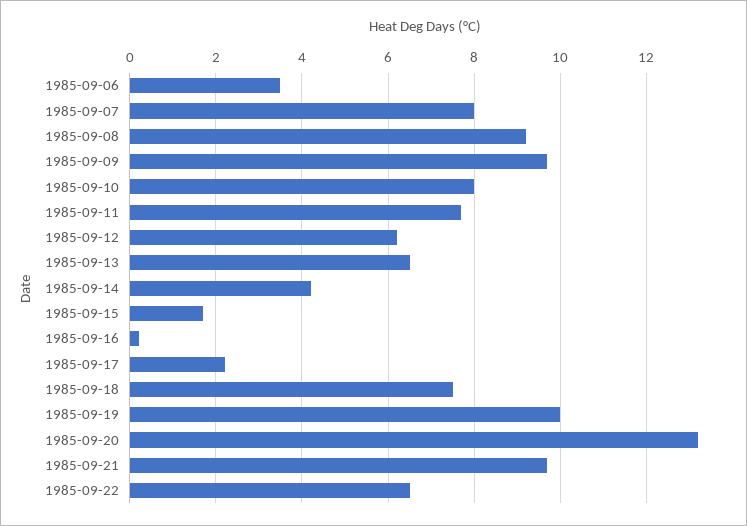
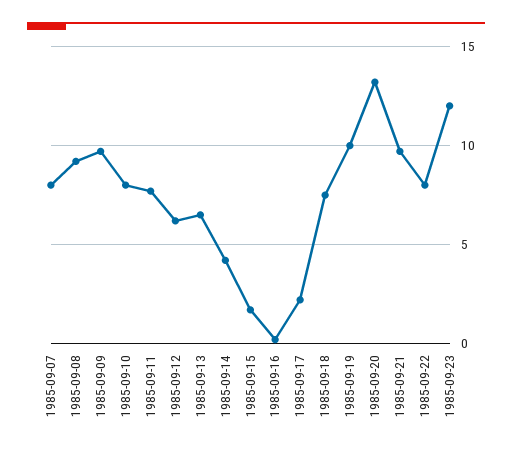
1985-09-06: 3.5 -> none
1985-09-22: 6.5 -> 8
1985-09-23: none -> 12

